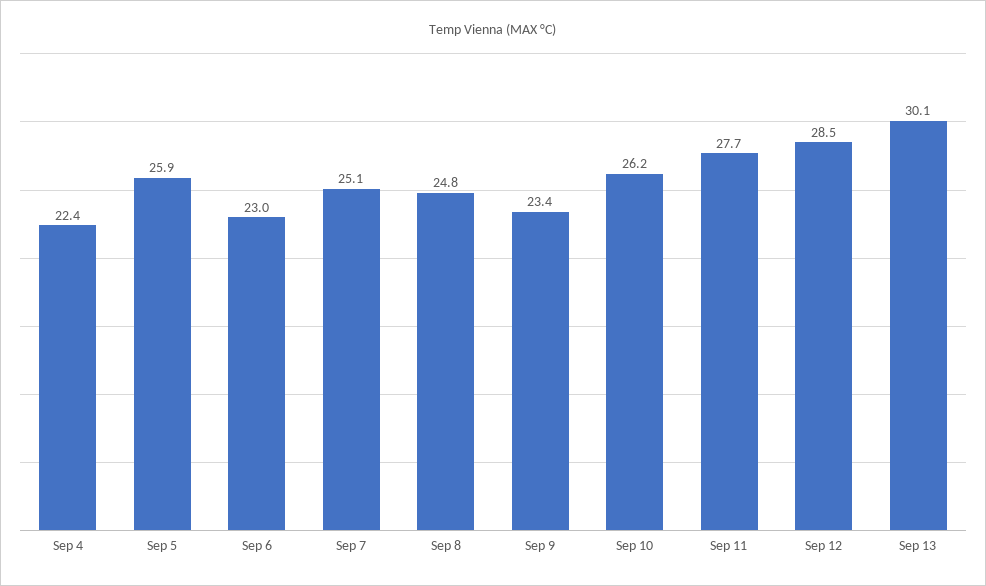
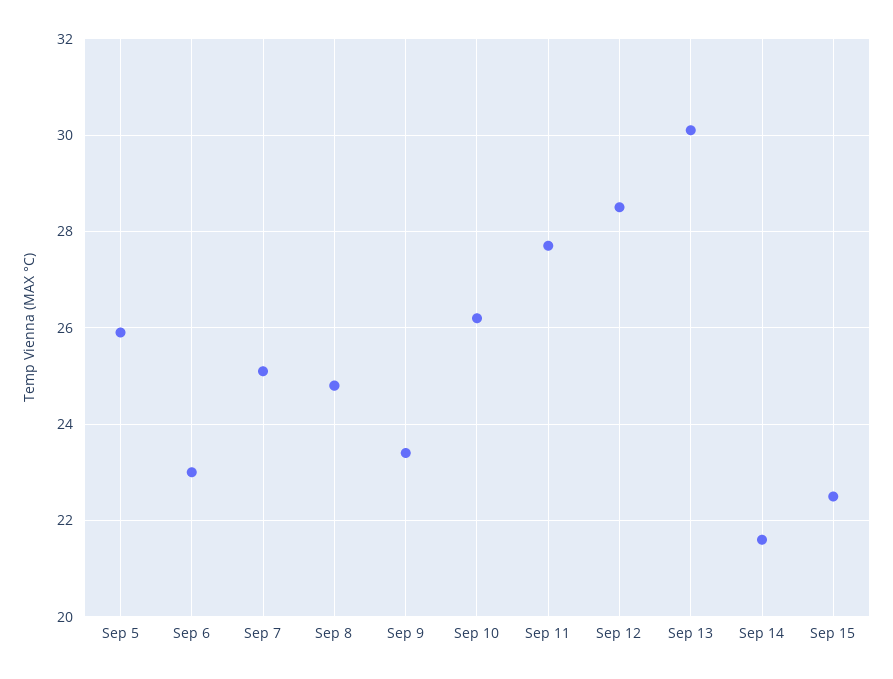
Sep 4: 22.4 -> none
Sep 14: none -> 21.5
Sep 15: none -> 22.5

